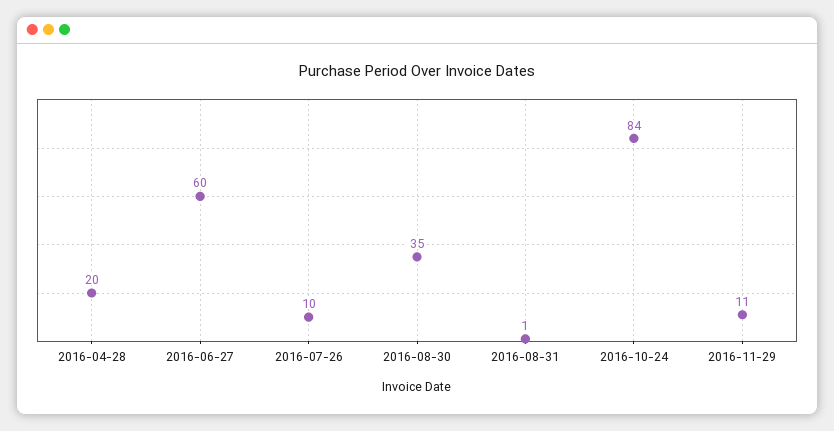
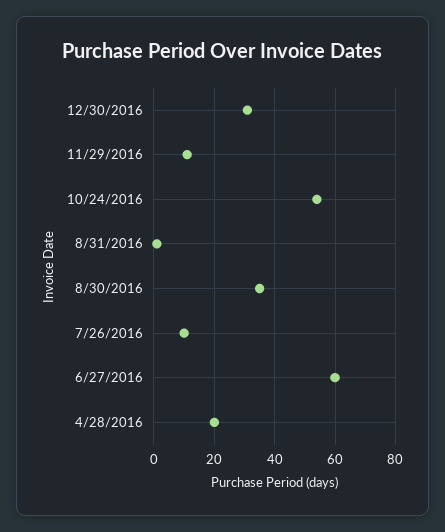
2016-10-24: 84 -> 55
12/30/2016: none -> 30

